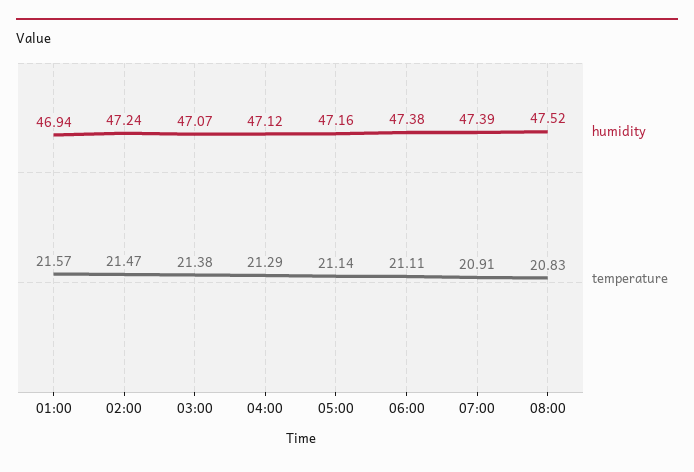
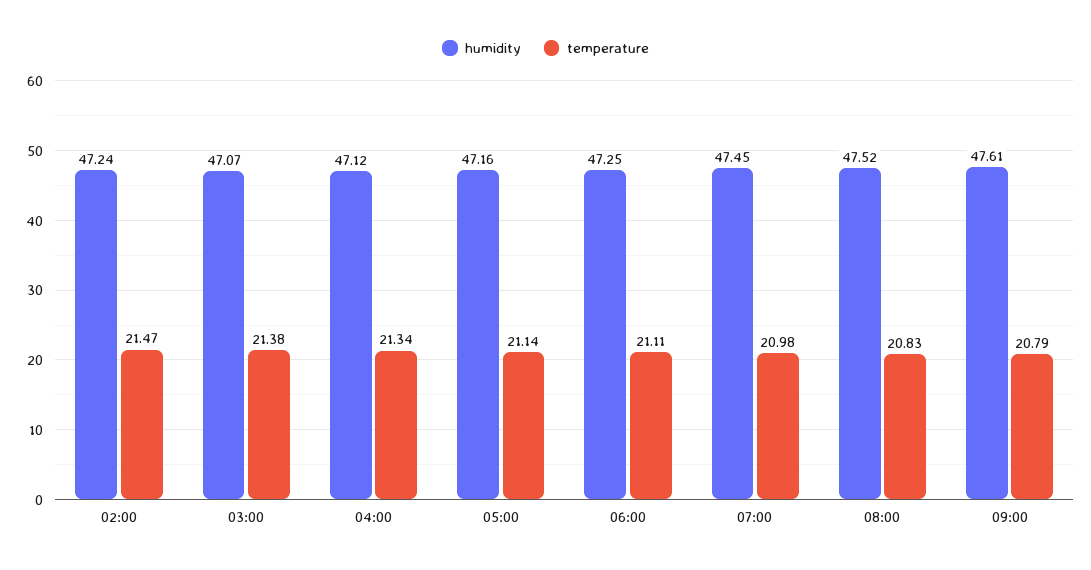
humidity, 01:00: 46.94 -> none
temperature, 01:00: 21.57 -> none
temperature, 04:00: 21.29 -> 21.34
humidity, 06:00: 47.38 -> 47.25
humidity, 07:00: 47.39 -> 47.45
temperature, 07:00: 20.91 -> 20.98
humidity, 09:00: none -> 47.61
temperature, 09:00: none -> 20.79

